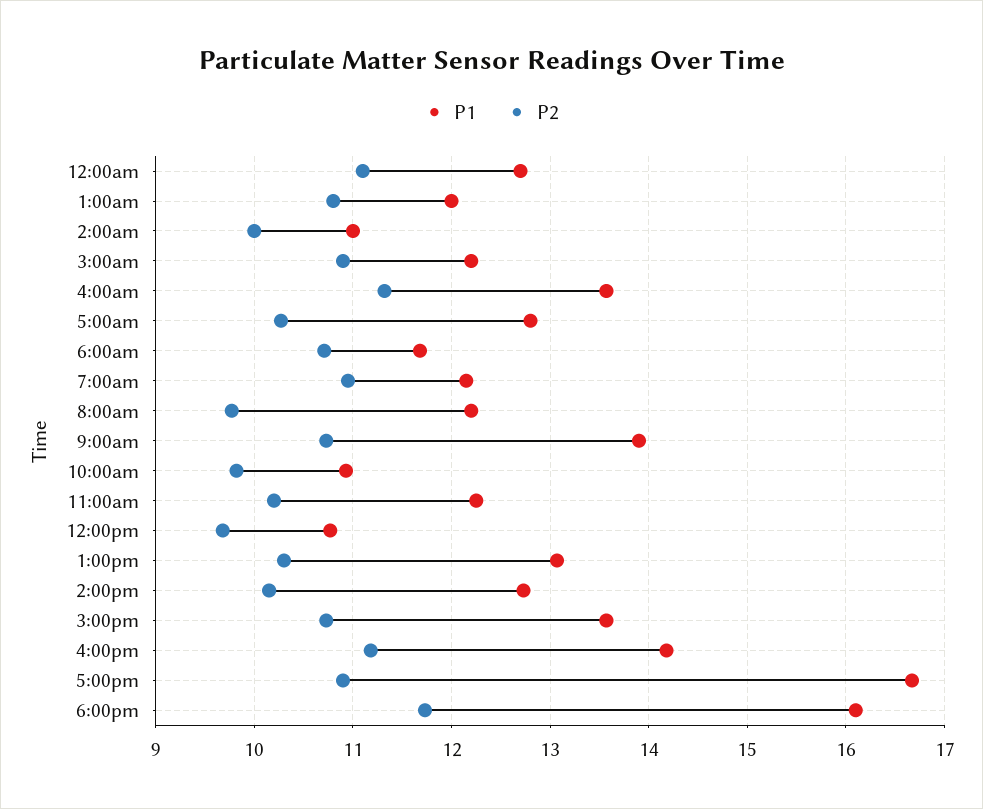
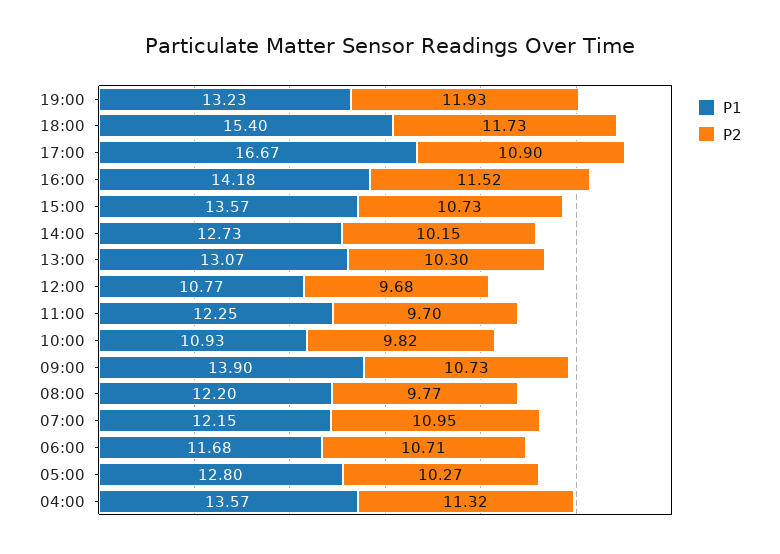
P1, 12:00am: 12.7 -> none
P2, 12:00am: 11.1 -> none
P1, 1:00am: 12 -> none
P2, 1:00am: 10.8 -> none
P1, 2:00am: 11 -> none
P2, 2:00am: 10 -> none
P1, 3:00am: 12.2 -> none
P2, 3:00am: 10.9 -> none
P2, 11:00am: 10.2 -> 9.7
P2, 4:00pm: 11.2 -> 11.52
P1, 6:00pm: 16.1 -> 15.4
P1, 19:00: none -> 13.23
P2, 19:00: none -> 11.93

